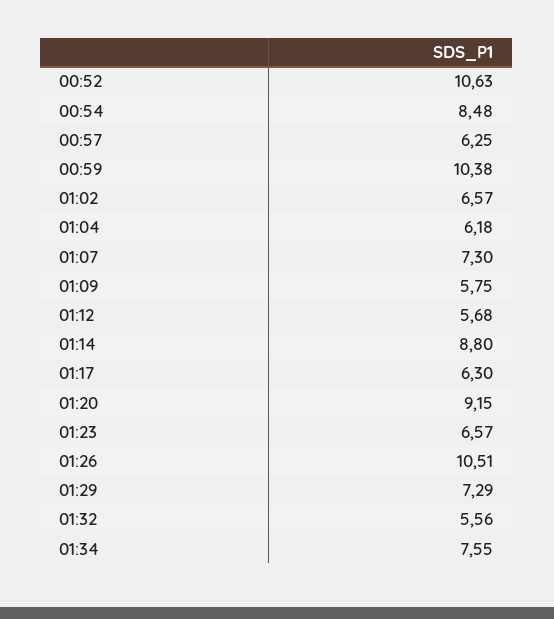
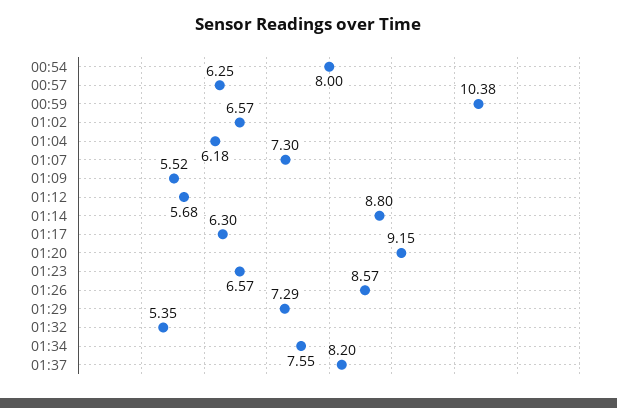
00:52: 10.63 -> none
00:54: 8.48 -> 8
01:09: 5.75 -> 5.52
01:26: 10.51 -> 8.57
01:32: 5.56 -> 5.35
01:37: none -> 8.2

